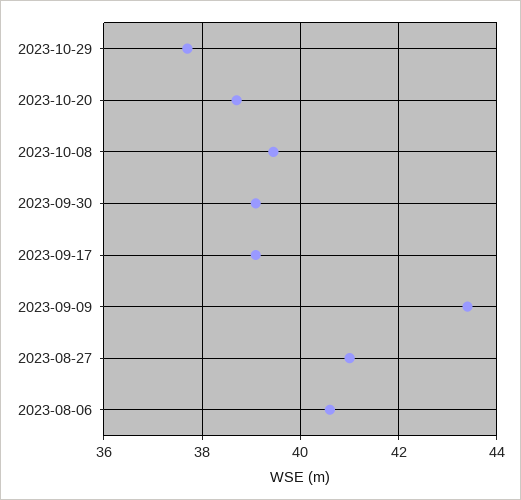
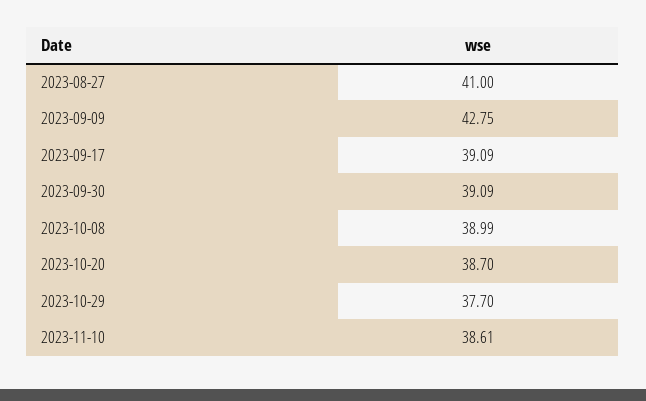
2023-10-08: 39.4 -> 38.99
2023-09-09: 43.4 -> 42.75
2023-08-06: 40.6 -> none
2023-11-10: none -> 38.61

